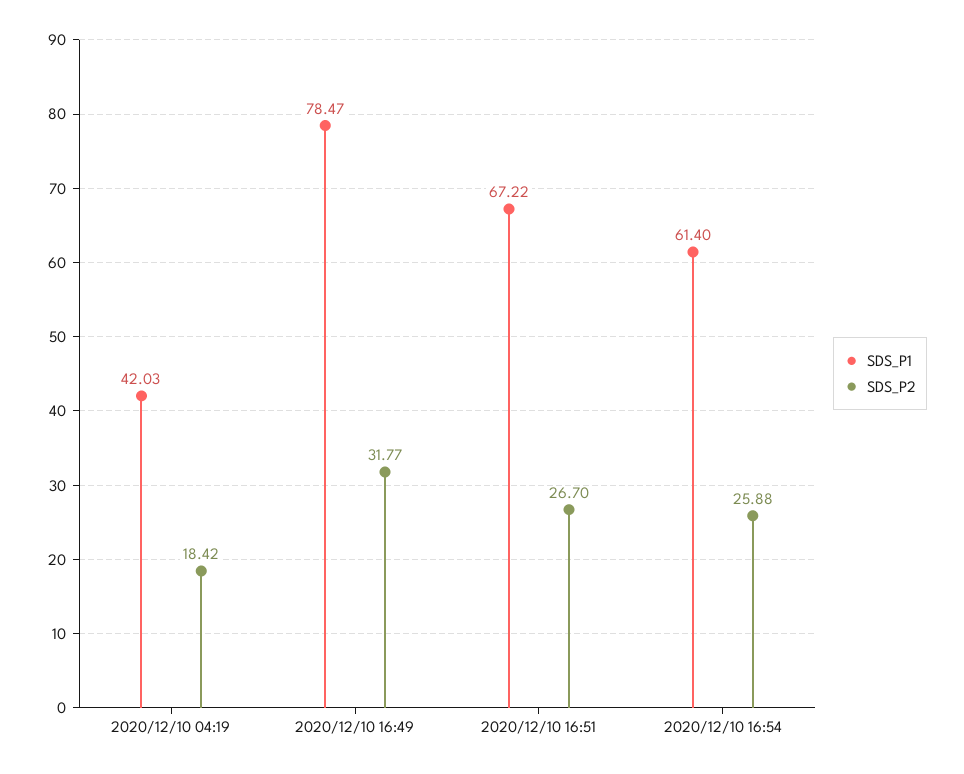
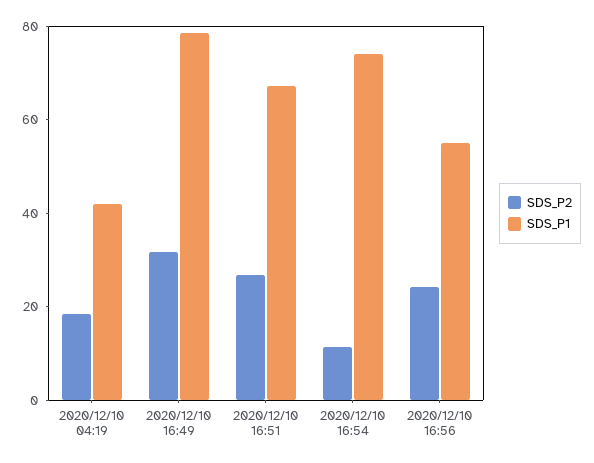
SDS_P1, 2020/12/10 16:54: 61.4 -> 75
SDS_P2, 2020/12/10 16:54: 25.88 -> 10
SDS_P2, 2020/12/10 16:56: none -> 25
SDS_P1, 2020/12/10 16:56: none -> 55

